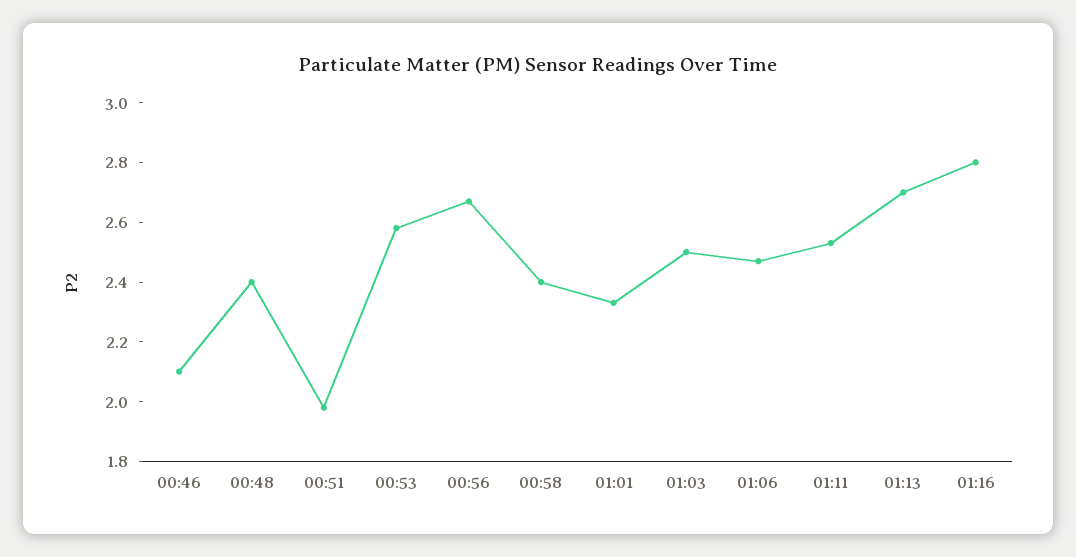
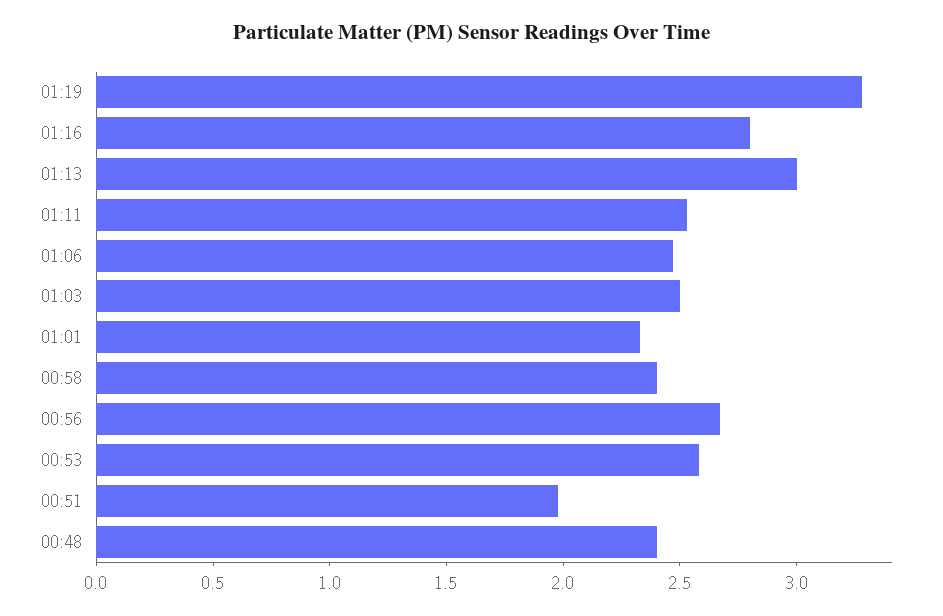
00:46: 2.1 -> none
01:13: 2.7 -> 3
01:19: none -> 3.3

